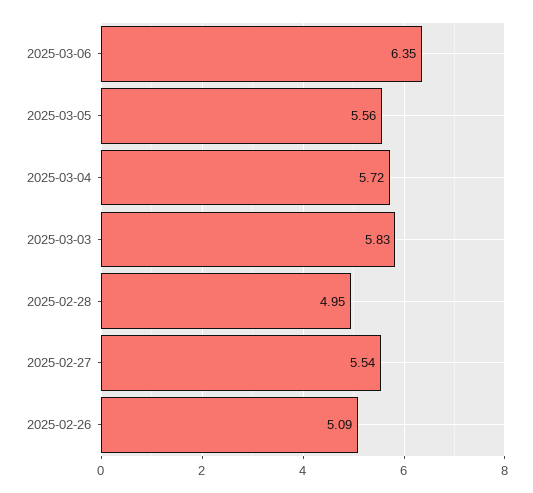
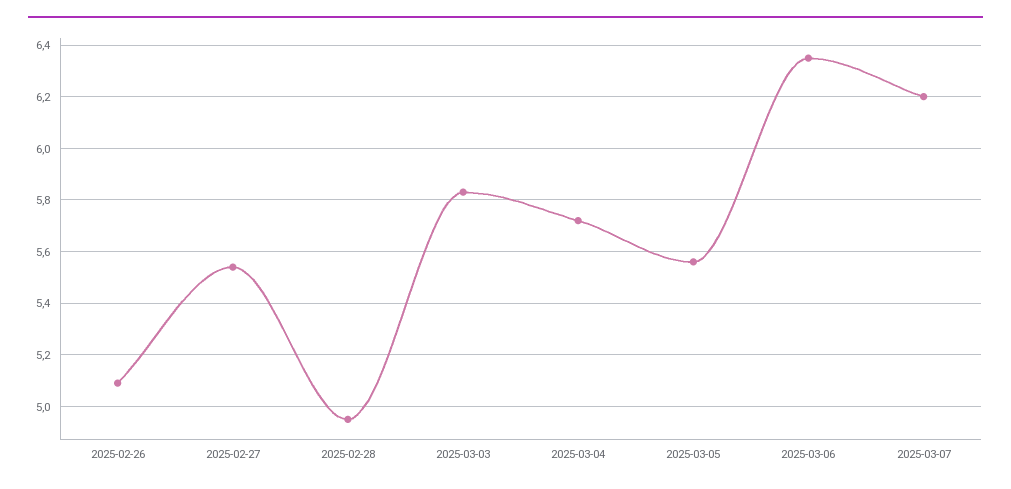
2025-03-07: none -> 6.2

